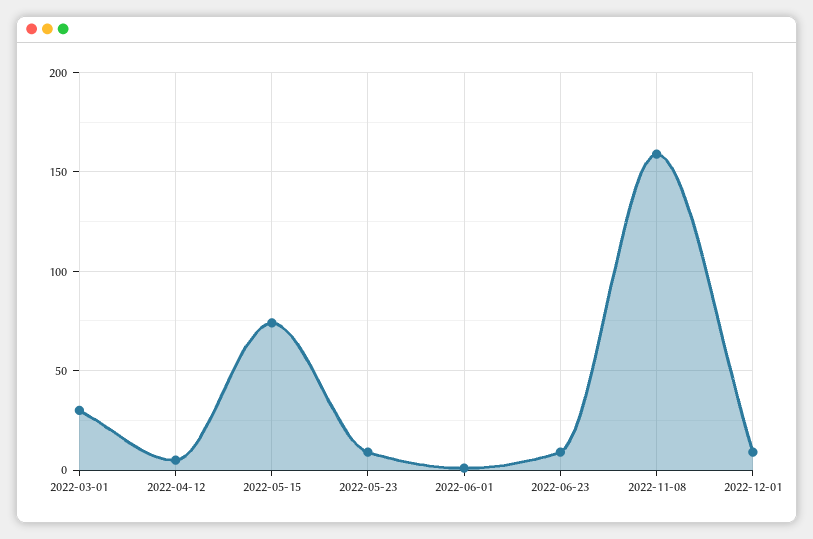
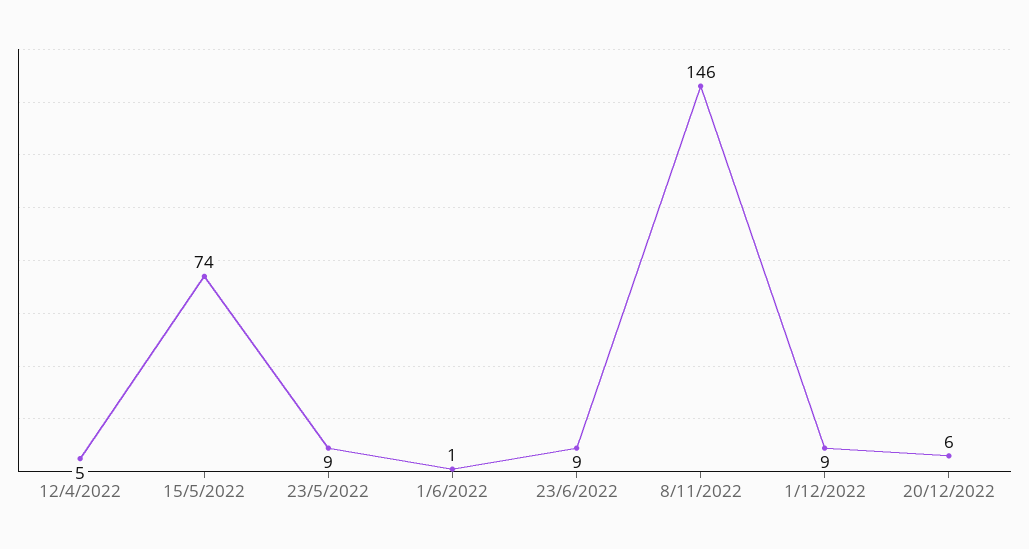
2022-03-01: 30 -> none
2022-11-08: 160 -> 146
20/12/2022: none -> 6

